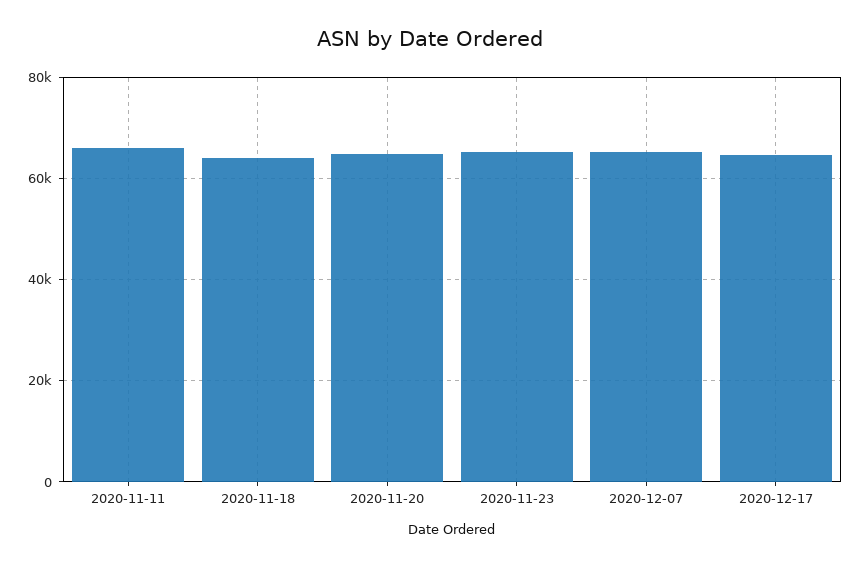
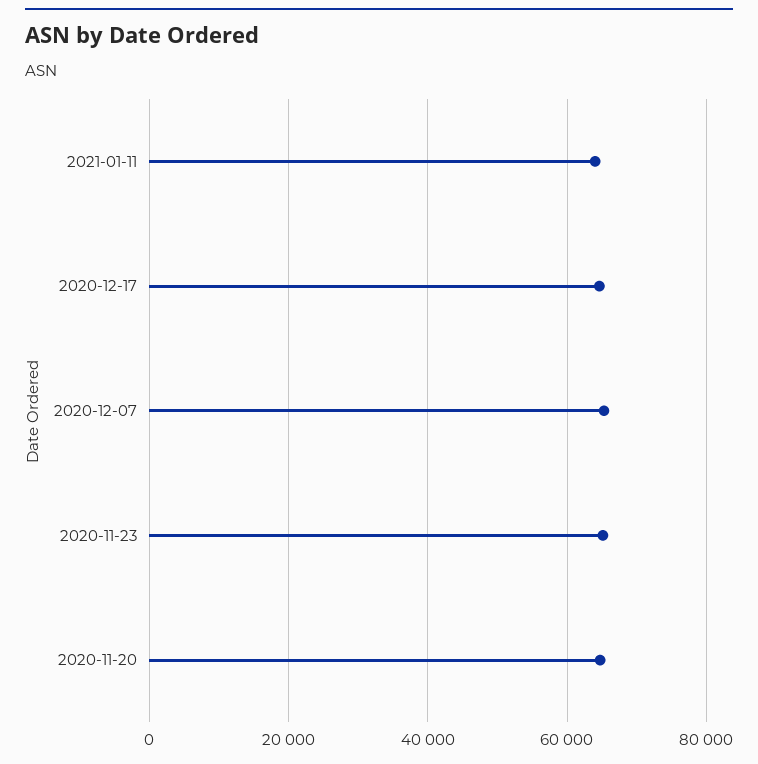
2020-11-11: 66000 -> none
2020-11-18: 64000 -> none
2021-01-11: none -> 64000

